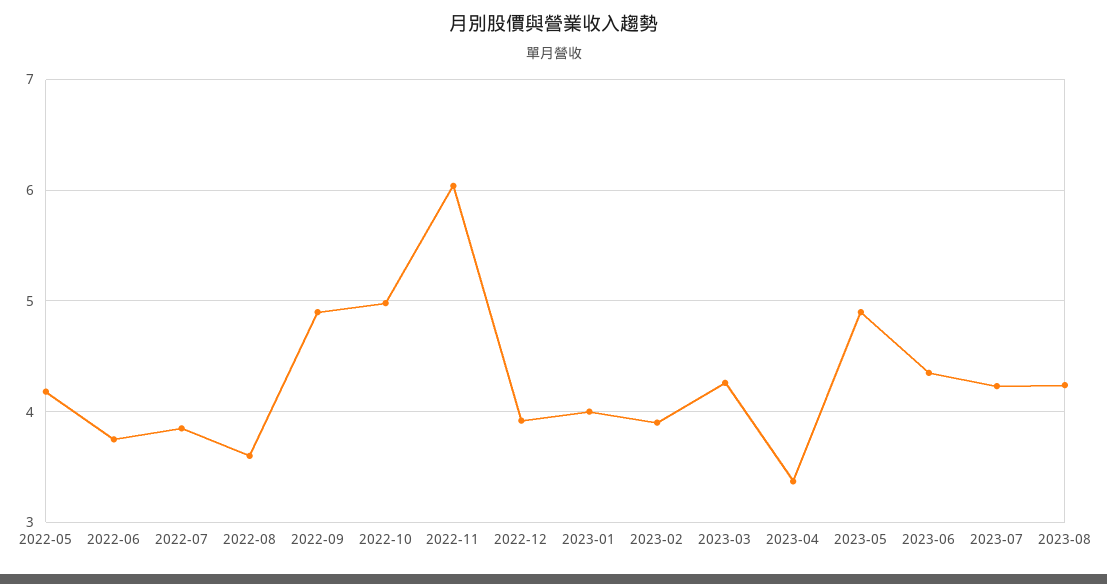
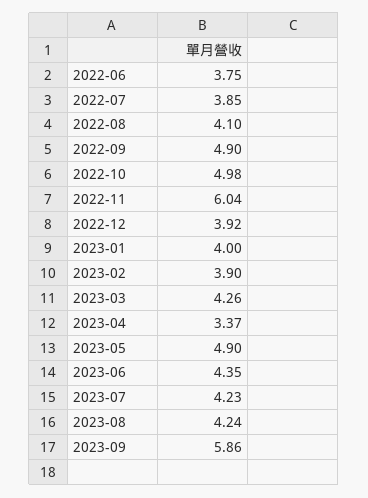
2022-05: 4.2 -> none
2022-08: 3.6 -> 4.1
2023-09: none -> 5.86

